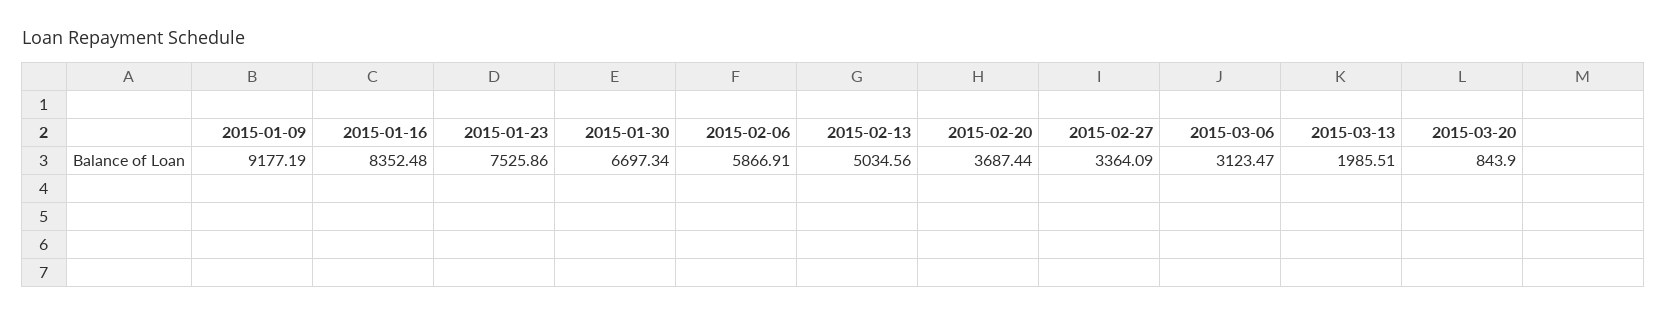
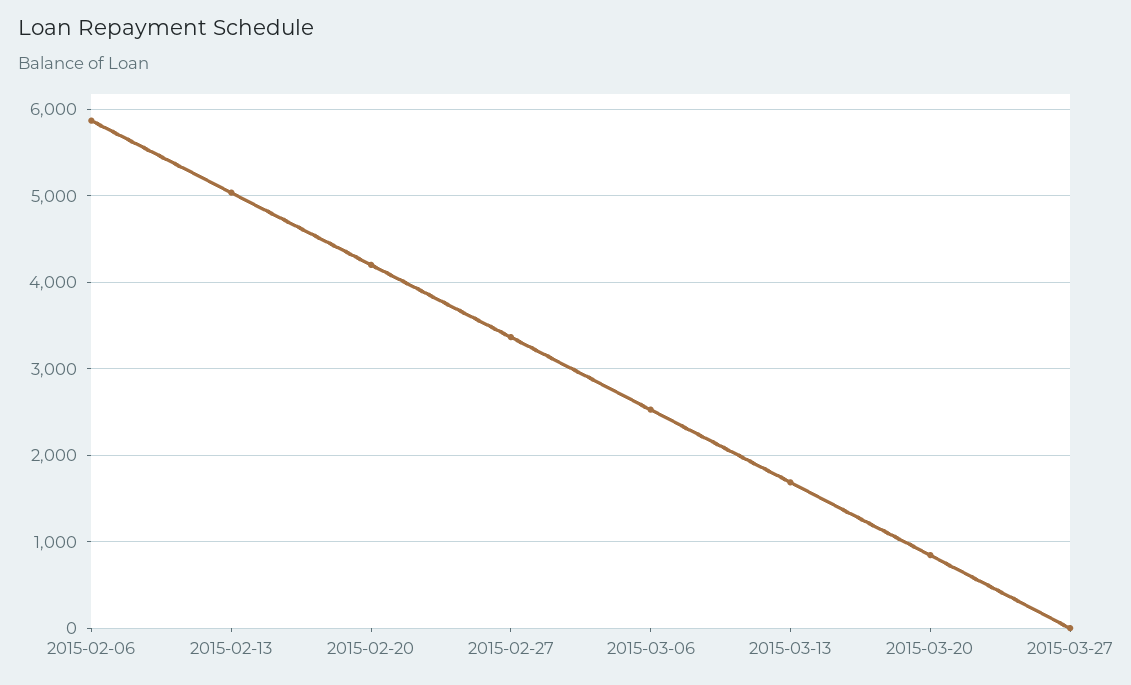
2015-01-09: 9177.19 -> none
2015-01-16: 8352.48 -> none
2015-01-23: 7525.86 -> none
2015-01-30: 6697.34 -> none
2015-02-20: 3687.44 -> 4200
2015-03-06: 3123.47 -> 2500
2015-03-13: 1985.51 -> 1700
2015-03-27: none -> 0

